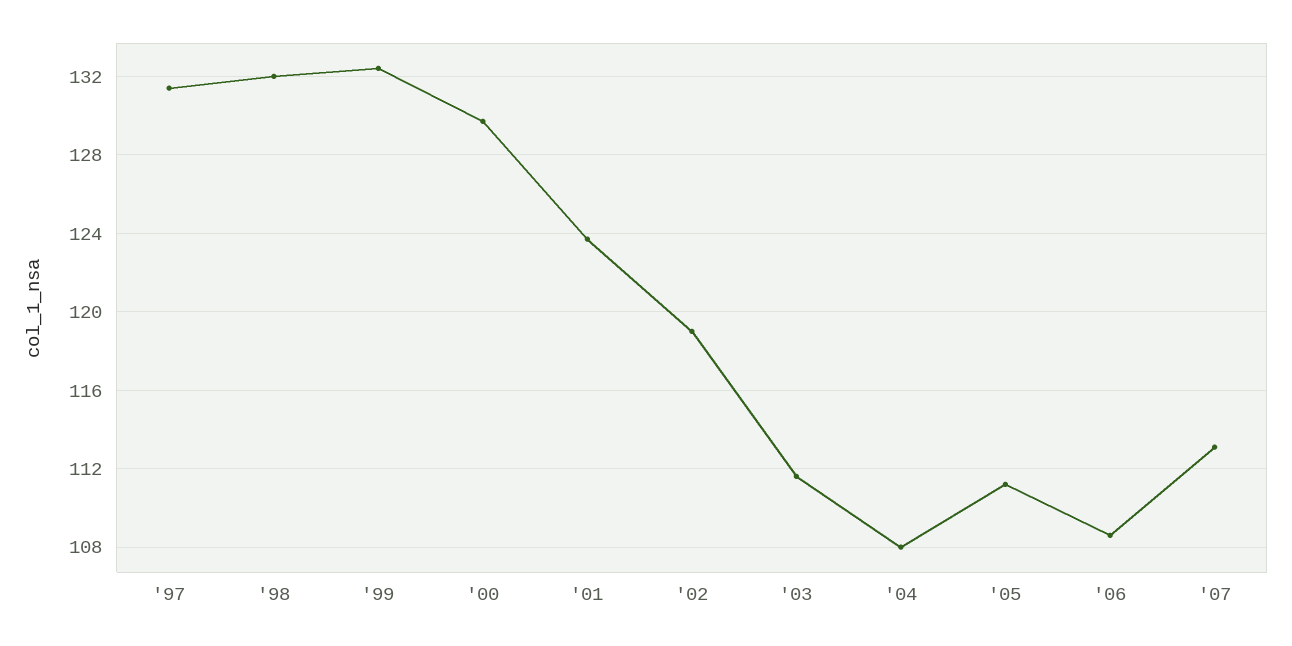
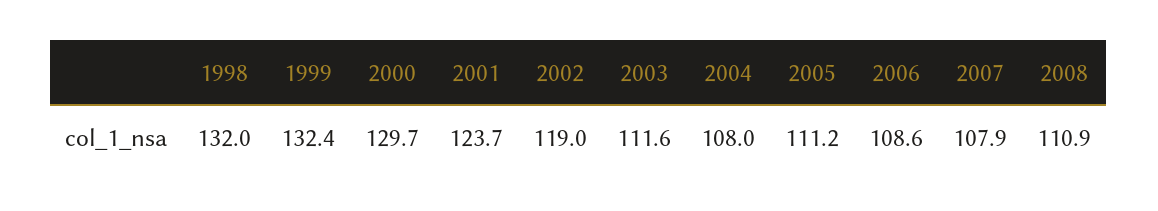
'97: 131.5 -> none
'07: 113 -> 107.9
2008: none -> 110.9

